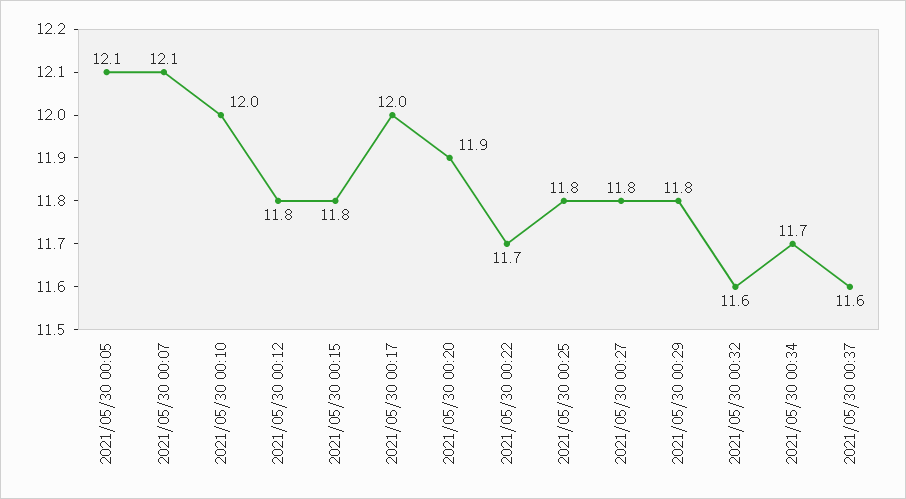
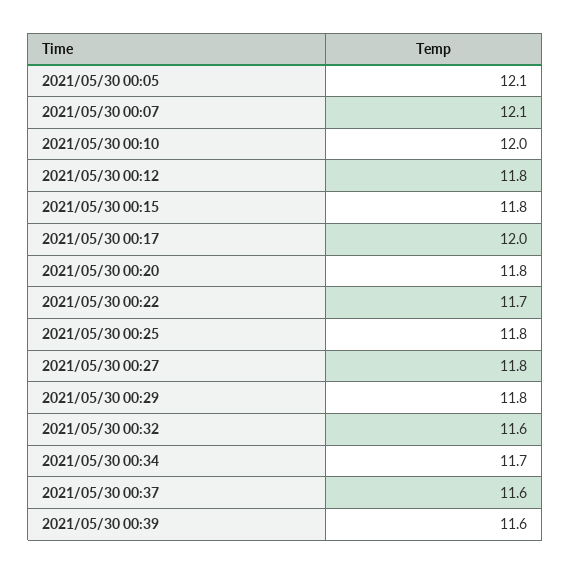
2021/05/30 00:20: 11.9 -> 11.8
2021/05/30 00:39: none -> 11.6

